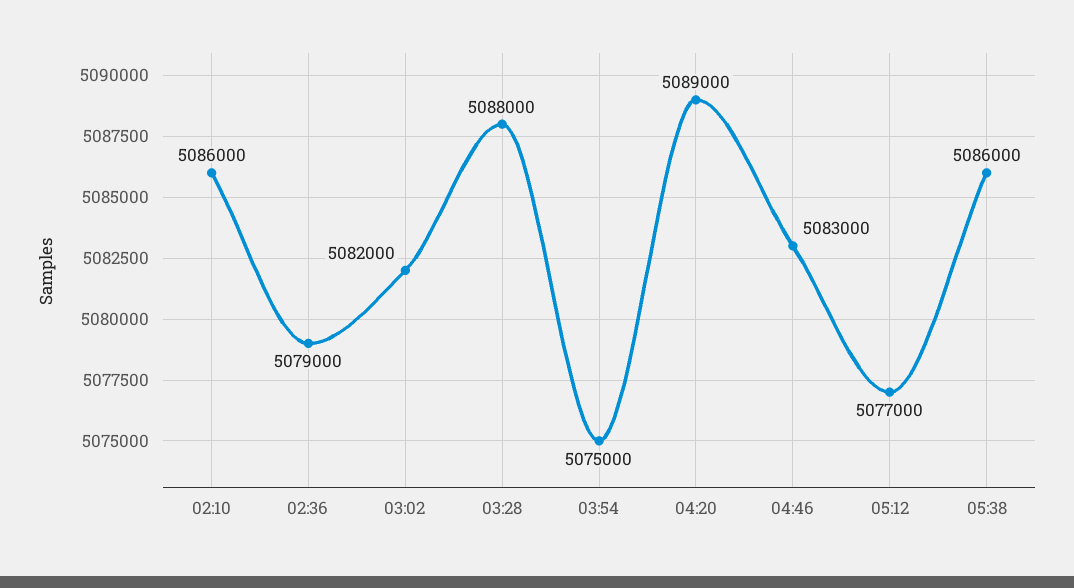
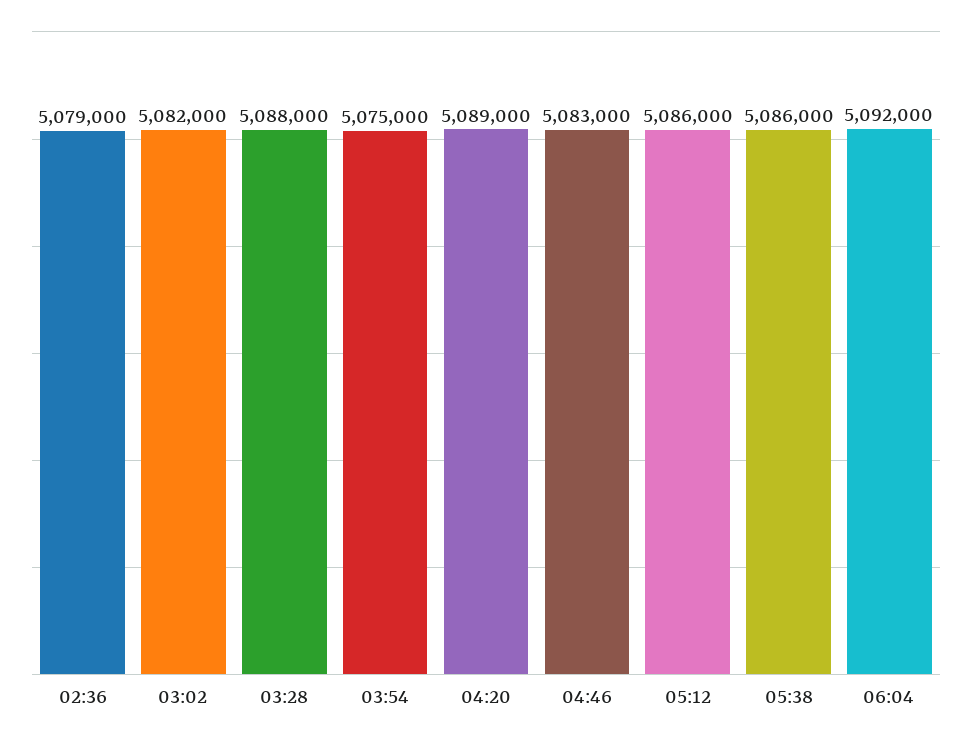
02:10: 5086000 -> none
05:12: 5077000 -> 5086000
06:04: none -> 5092000

